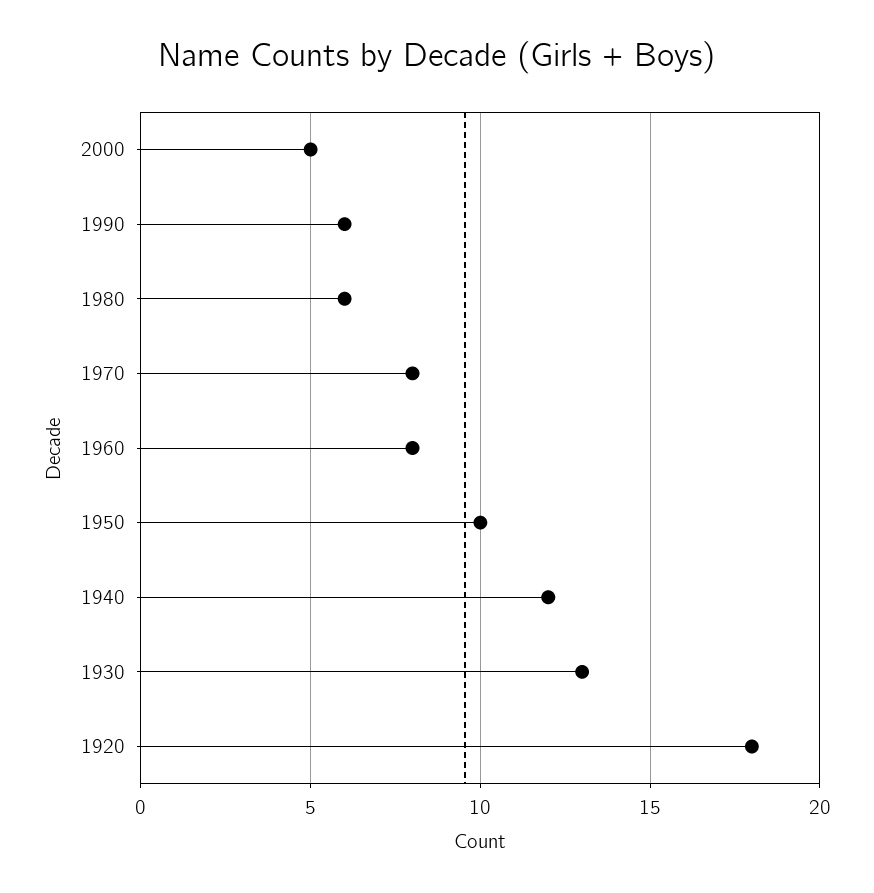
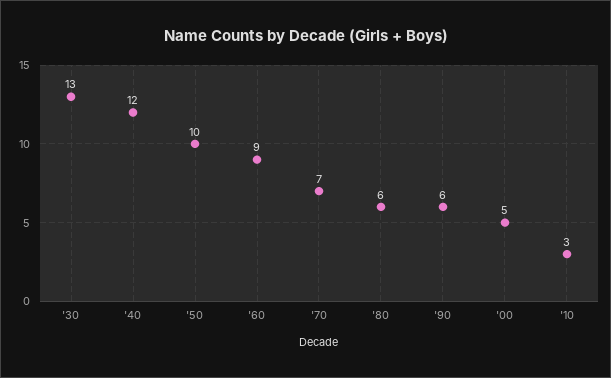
1970: 8 -> 7
1960: 8 -> 9
1920: 18 -> none
'10: none -> 3

